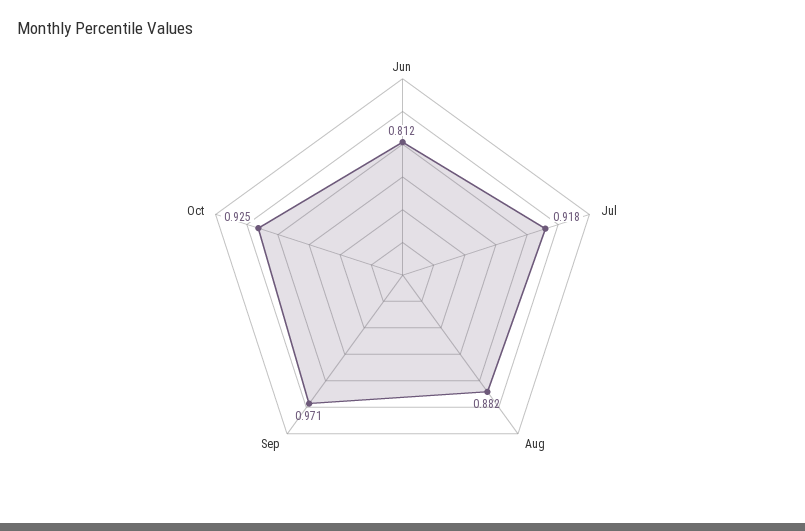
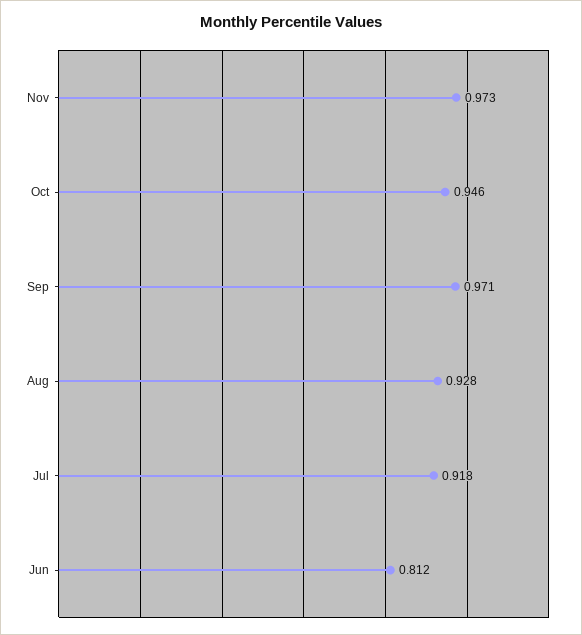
Aug: 0.882 -> 0.928
Oct: 0.925 -> 0.946
Nov: none -> 0.973

